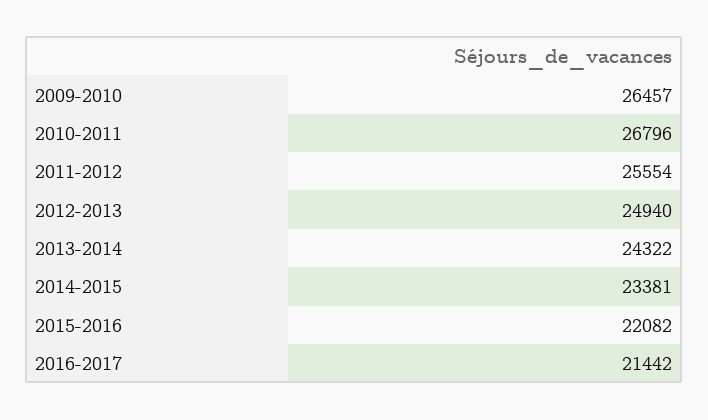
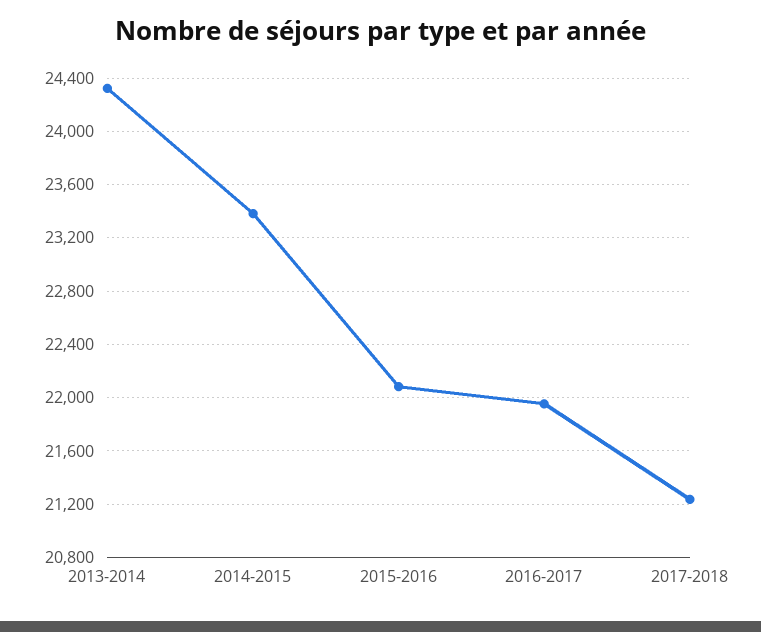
2009-2010: 26457 -> none
2010-2011: 26796 -> none
2011-2012: 25554 -> none
2012-2013: 24940 -> none
2016-2017: 21442 -> 21950
2017-2018: none -> 21250

